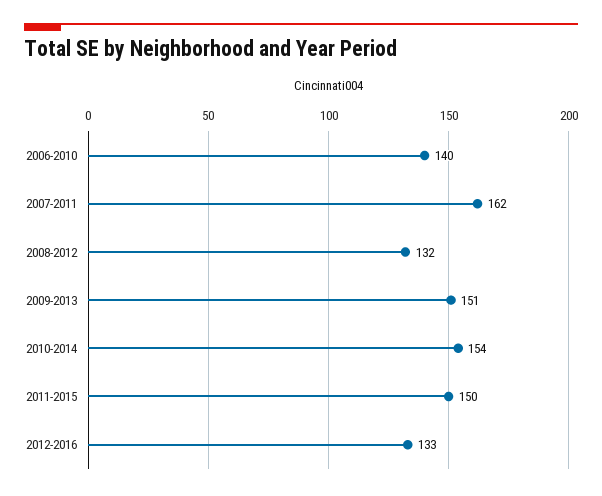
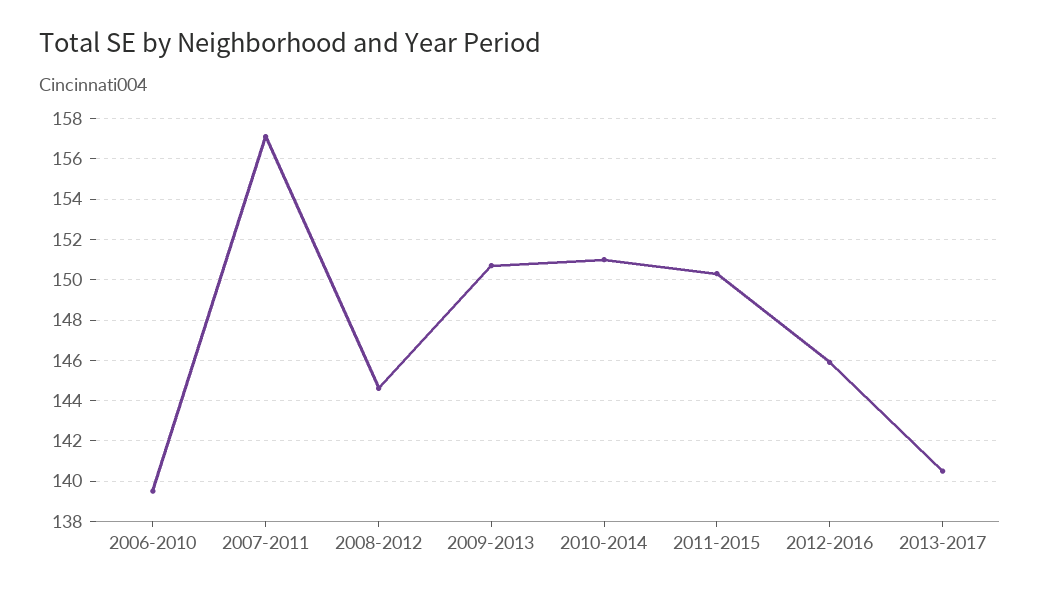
2007-2011: 162 -> 157
2008-2012: 132 -> 144.5
2010-2014: 154 -> 151
2012-2016: 133 -> 146
2013-2017: none -> 140.5

